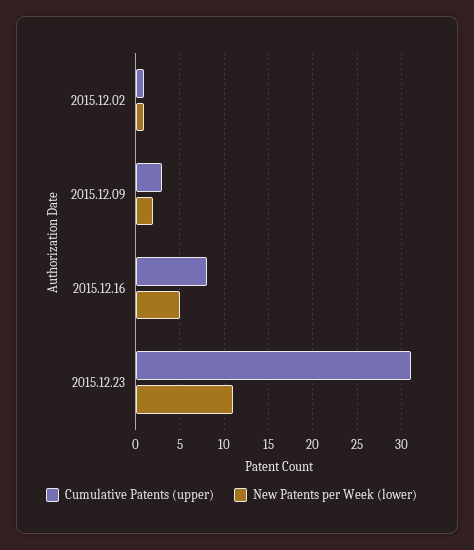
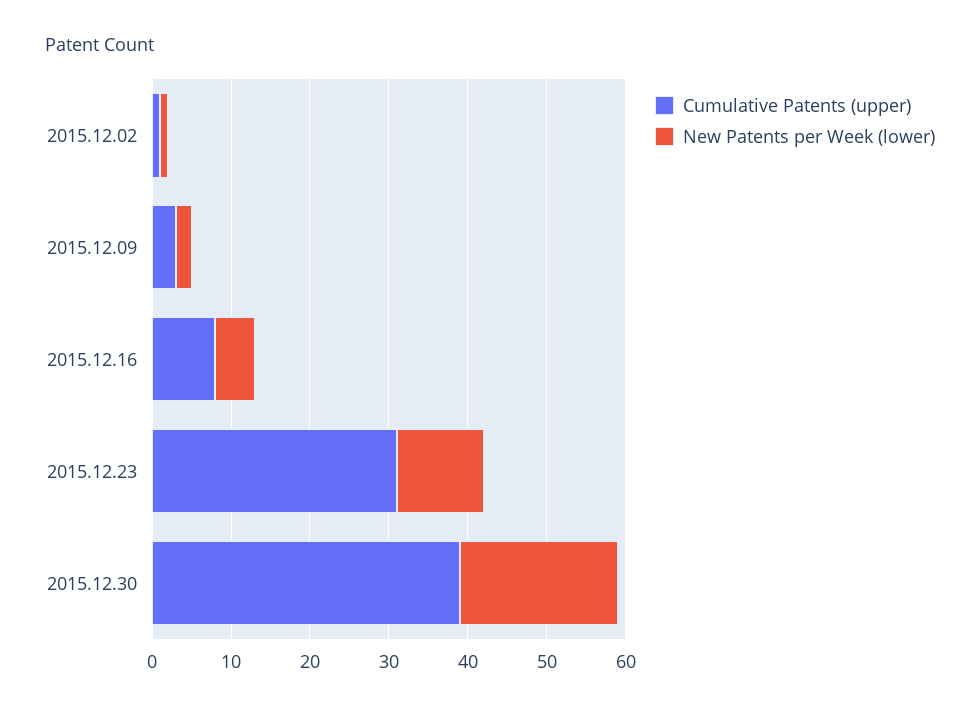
Cumulative Patents (upper), 2015.12.30: none -> 40
New Patents per Week (lower), 2015.12.30: none -> 20

